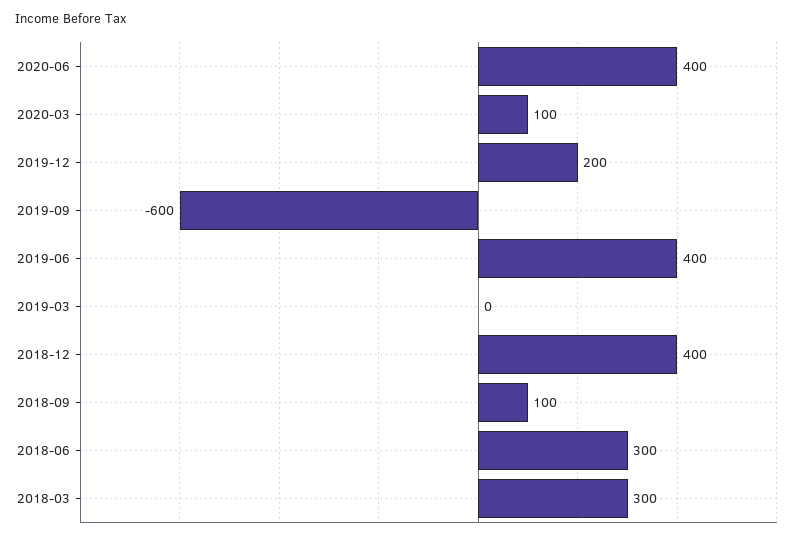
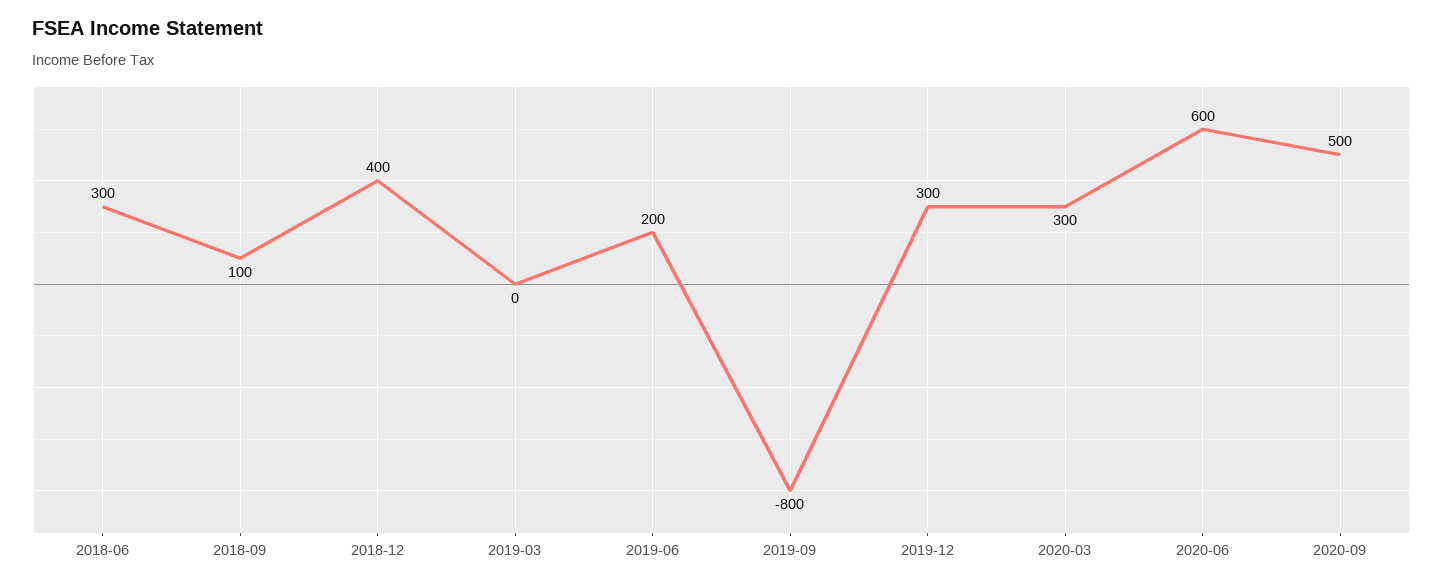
2020-06: 400 -> 600
2020-03: 100 -> 300
2019-12: 200 -> 300
2019-09: -600 -> -800
2019-06: 400 -> 200
2018-03: 300 -> none
2020-09: none -> 500

